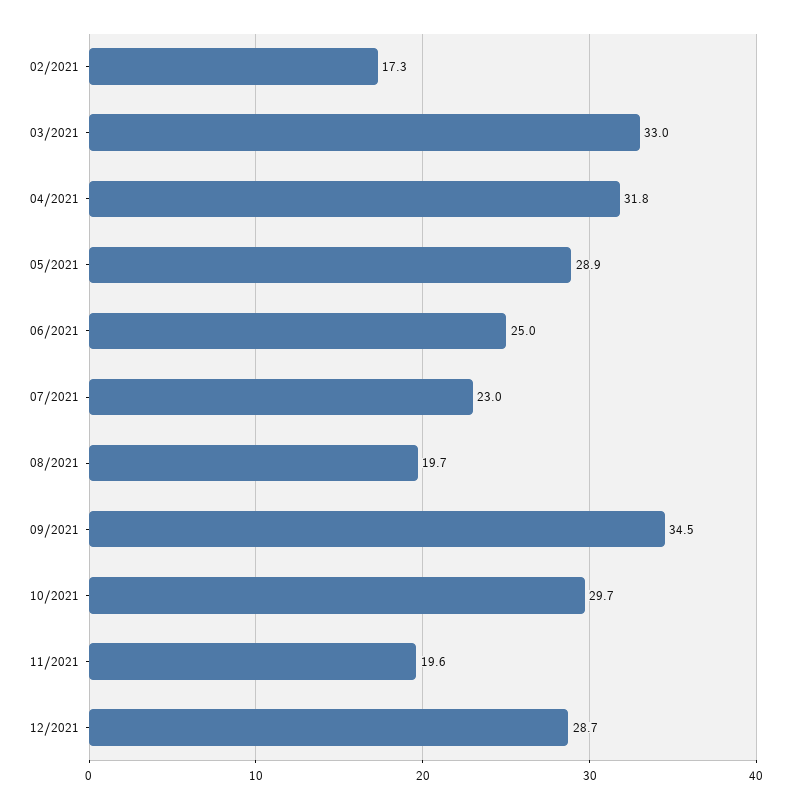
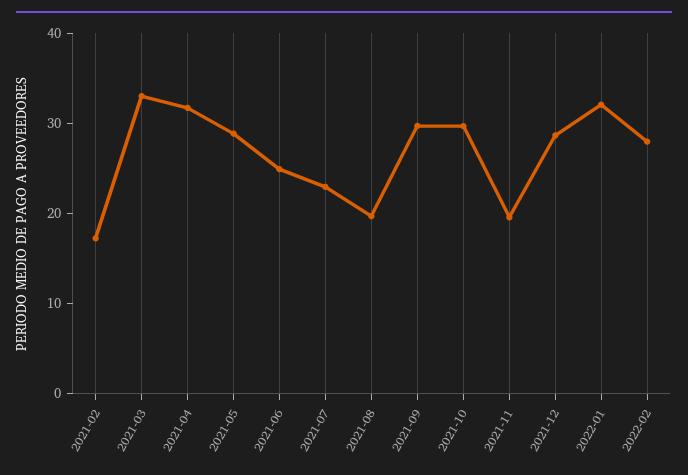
09/2021: 34.5 -> 30
2022-01: none -> 32
2022-02: none -> 28

